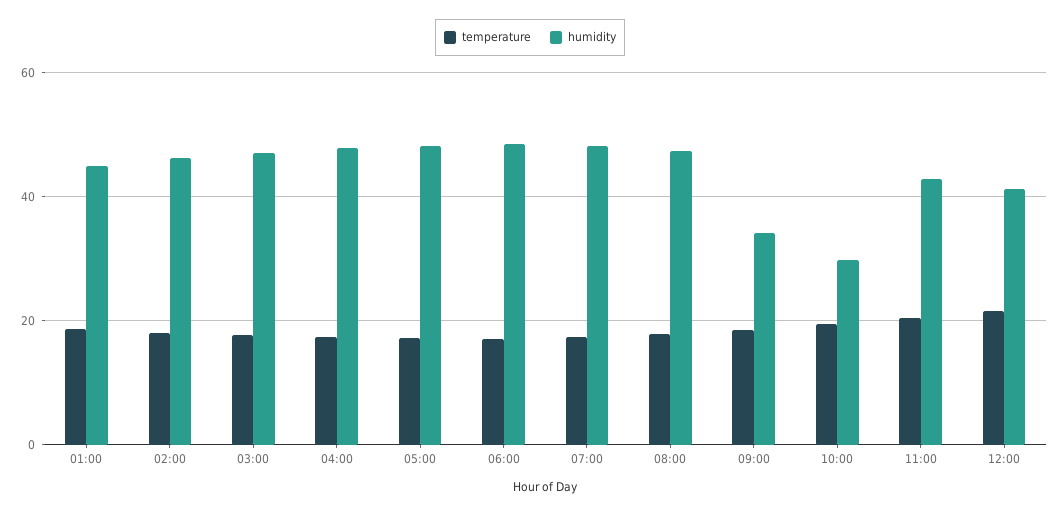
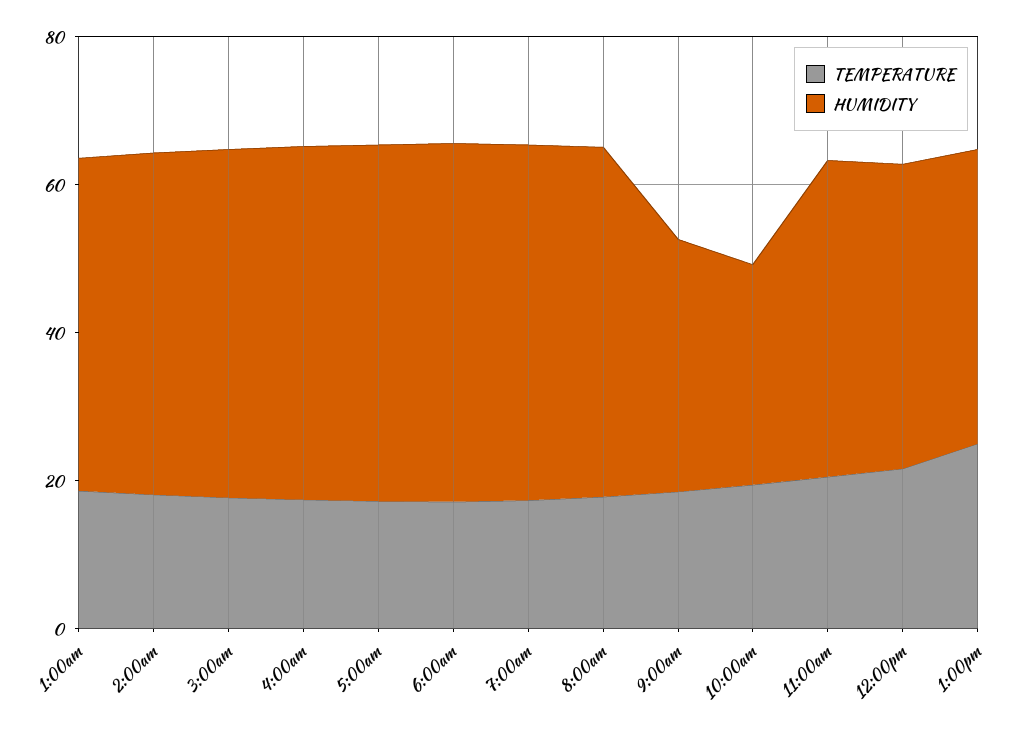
temperature, 1:00pm: none -> 25
humidity, 1:00pm: none -> 40

